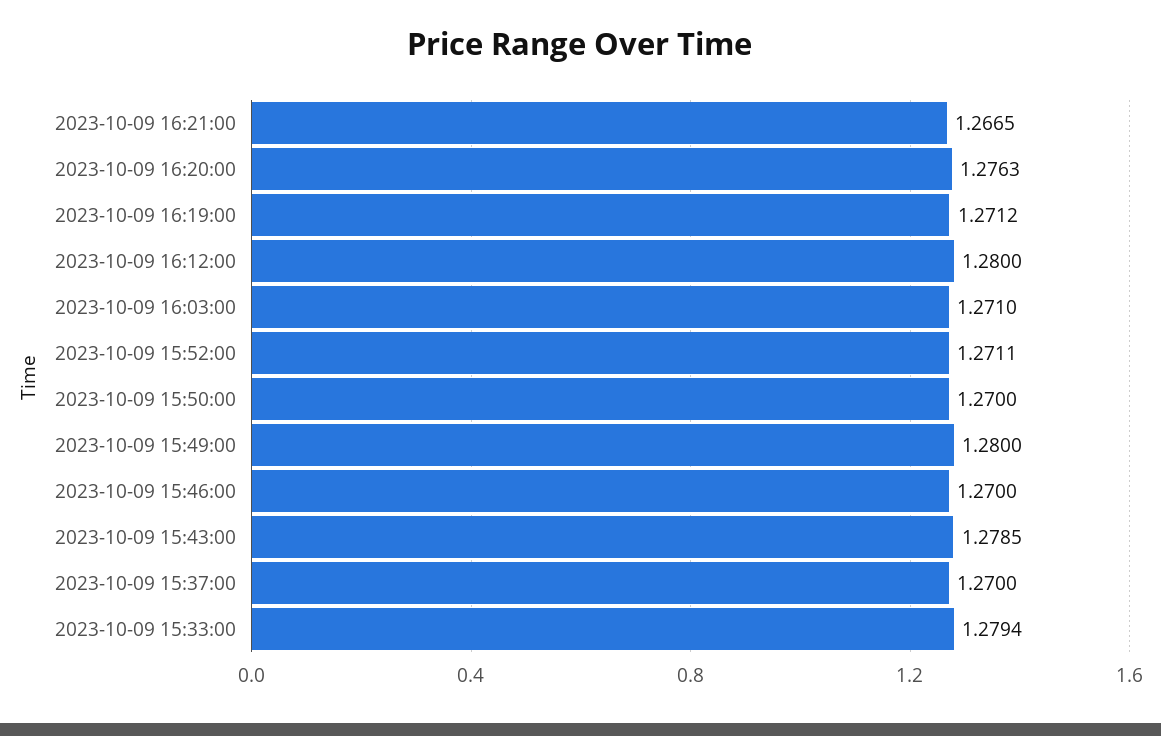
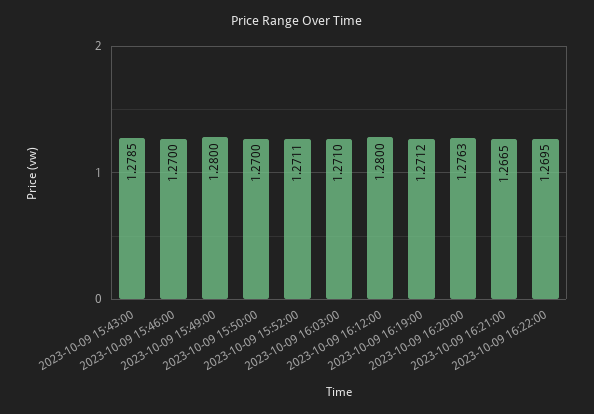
2023-10-09 15:37:00: 1.27 -> none
2023-10-09 15:33:00: 1.2794 -> none
2023-10-09 16:22:00: none -> 1.2695

